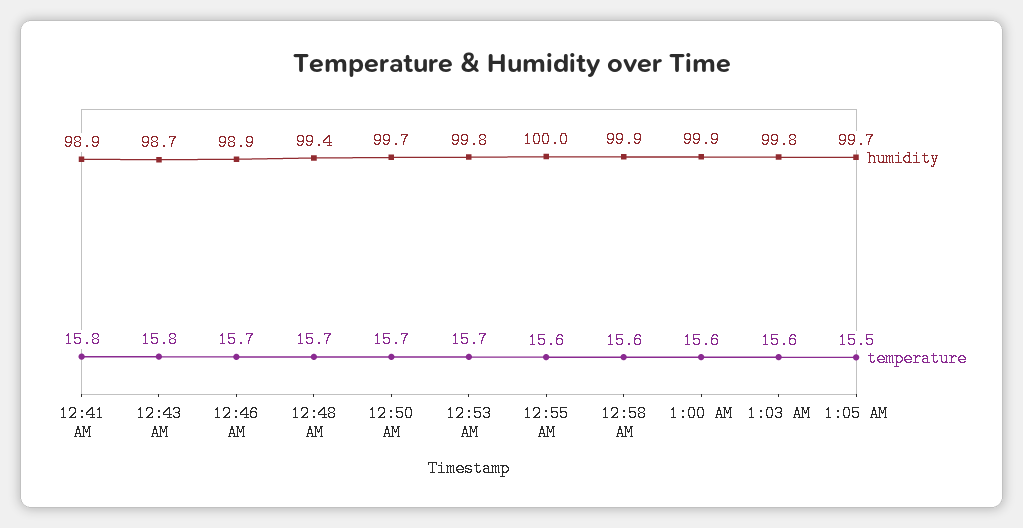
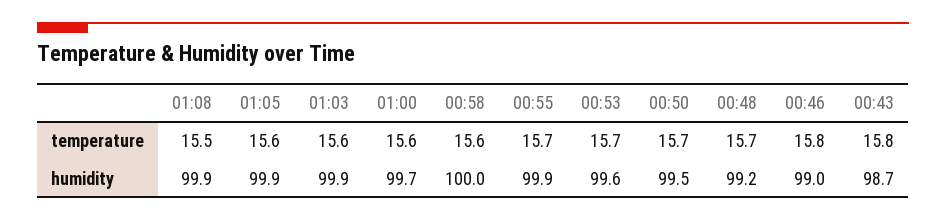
humidity, 12:41 AM: 98.9 -> none
temperature, 12:41 AM: 15.8 -> none
humidity, 12:46 AM: 98.9 -> 99
temperature, 12:46 AM: 15.7 -> 15.8
humidity, 12:48 AM: 99.4 -> 99.2
humidity, 12:50 AM: 99.7 -> 99.5
humidity, 12:53 AM: 99.8 -> 99.6
humidity, 12:55 AM: 100 -> 99.9
temperature, 12:55 AM: 15.6 -> 15.7
humidity, 12:58 AM: 99.9 -> 100
humidity, 1:00 AM: 99.9 -> 99.7
humidity, 1:03 AM: 99.8 -> 99.9
humidity, 1:05 AM: 99.7 -> 99.9
temperature, 1:05 AM: 15.5 -> 15.6
temperature, 01:08: none -> 15.5
humidity, 01:08: none -> 99.9

